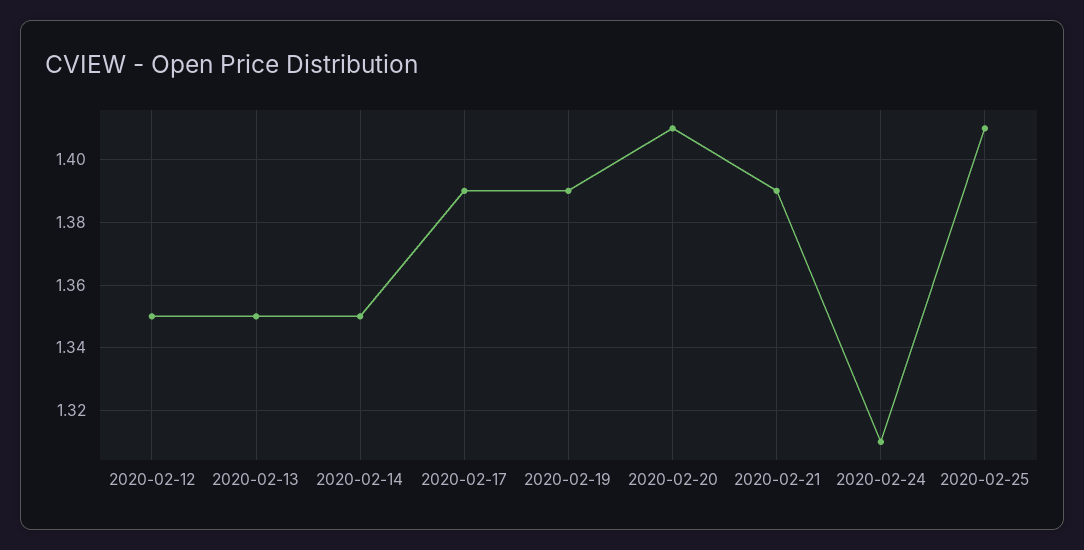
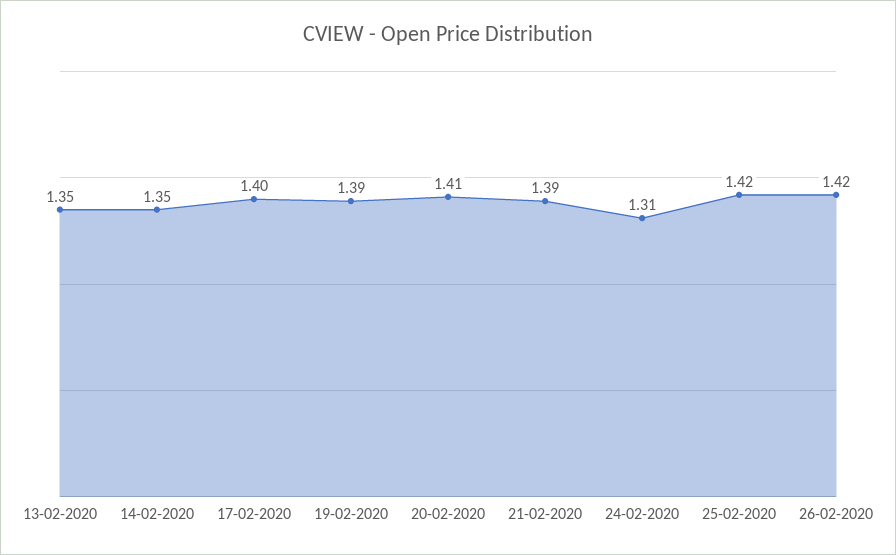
2020-02-12: 1.35 -> none
2020-02-17: 1.39 -> 1.4
2020-02-25: 1.41 -> 1.42
26-02-2020: none -> 1.42

